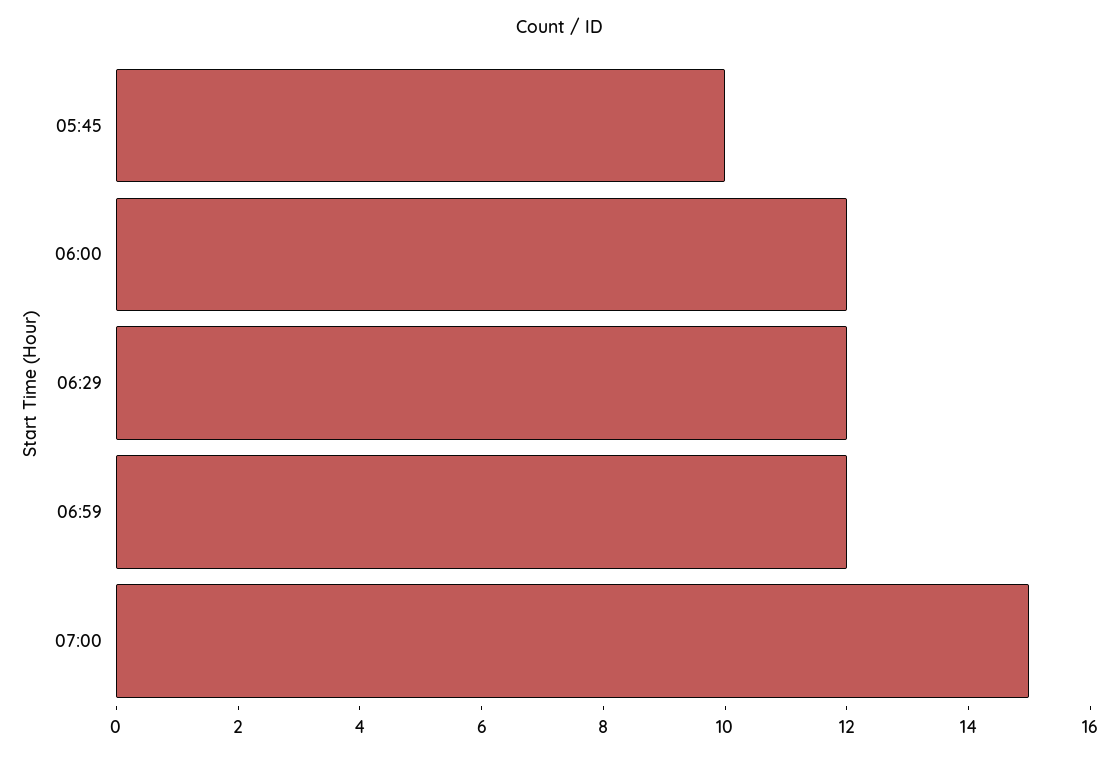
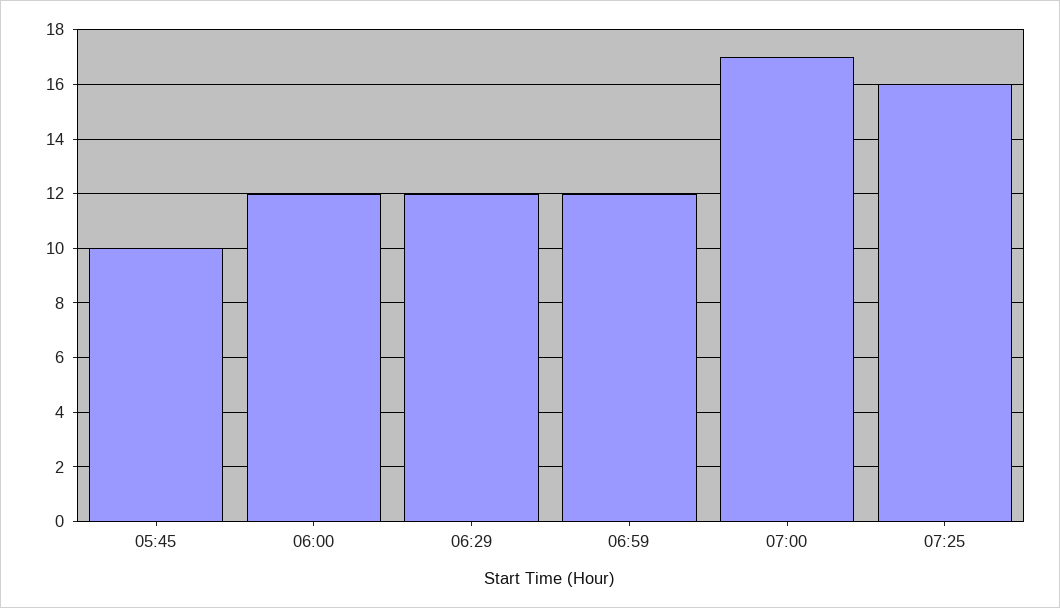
07:00: 15 -> 17
07:25: none -> 16

